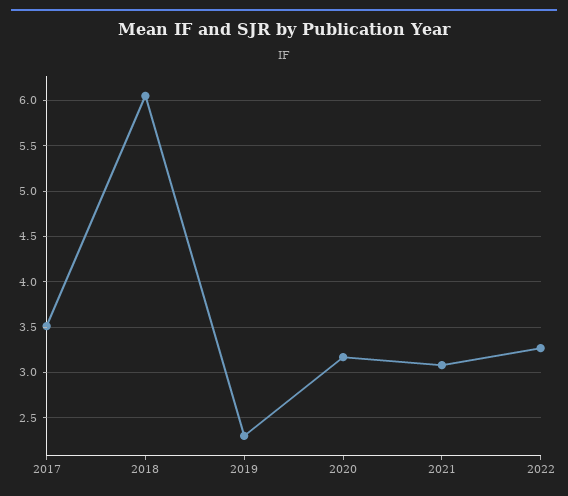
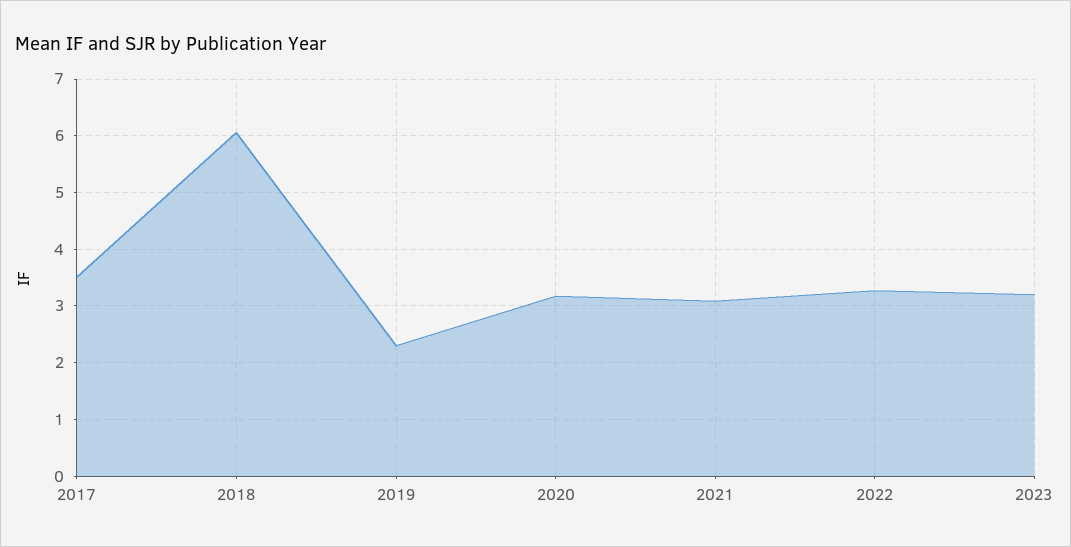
2023: none -> 3.2

